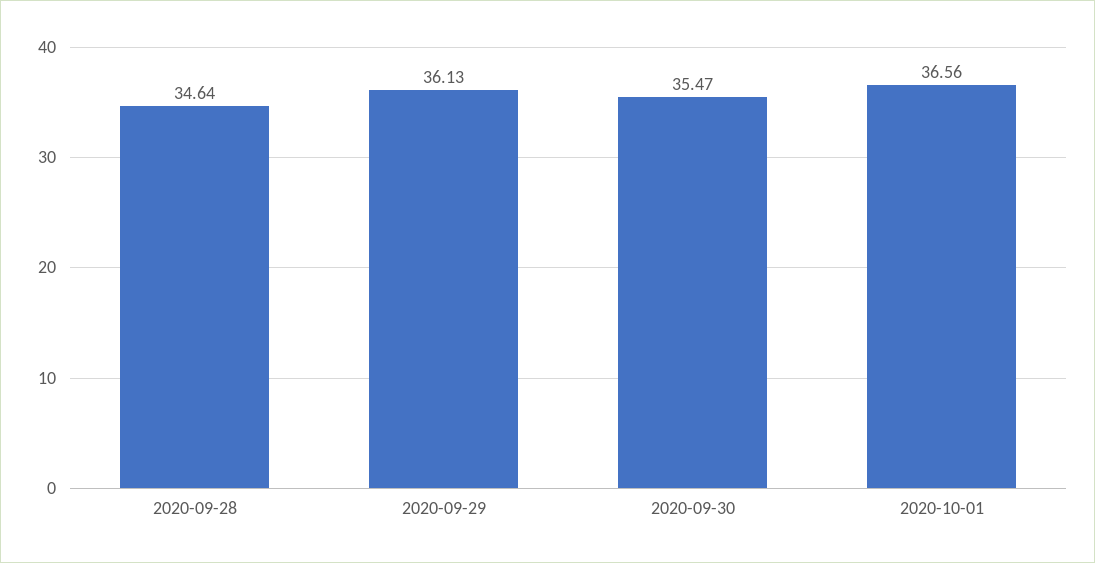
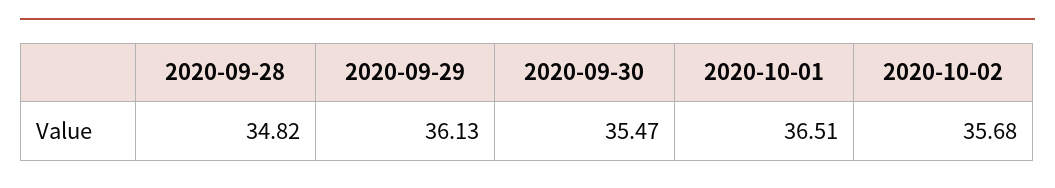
2020-09-28: 34.64 -> 34.82
2020-10-01: 36.56 -> 36.51
2020-10-02: none -> 35.68

